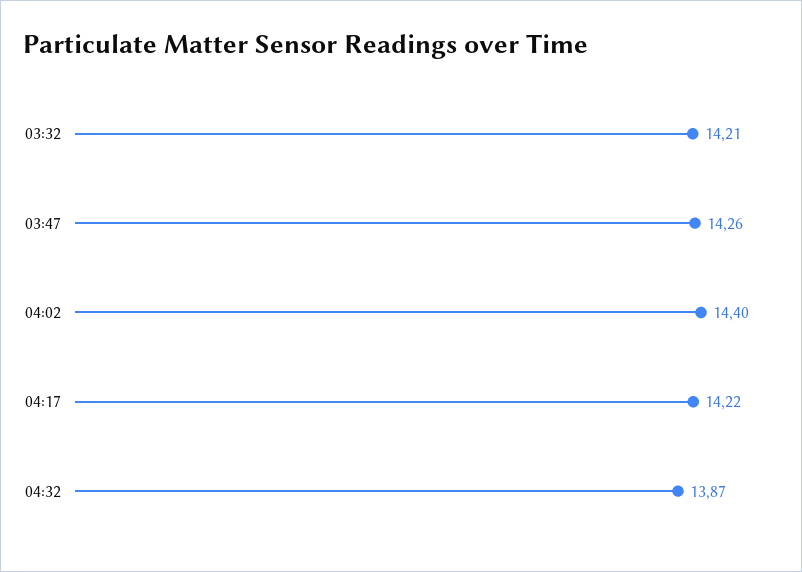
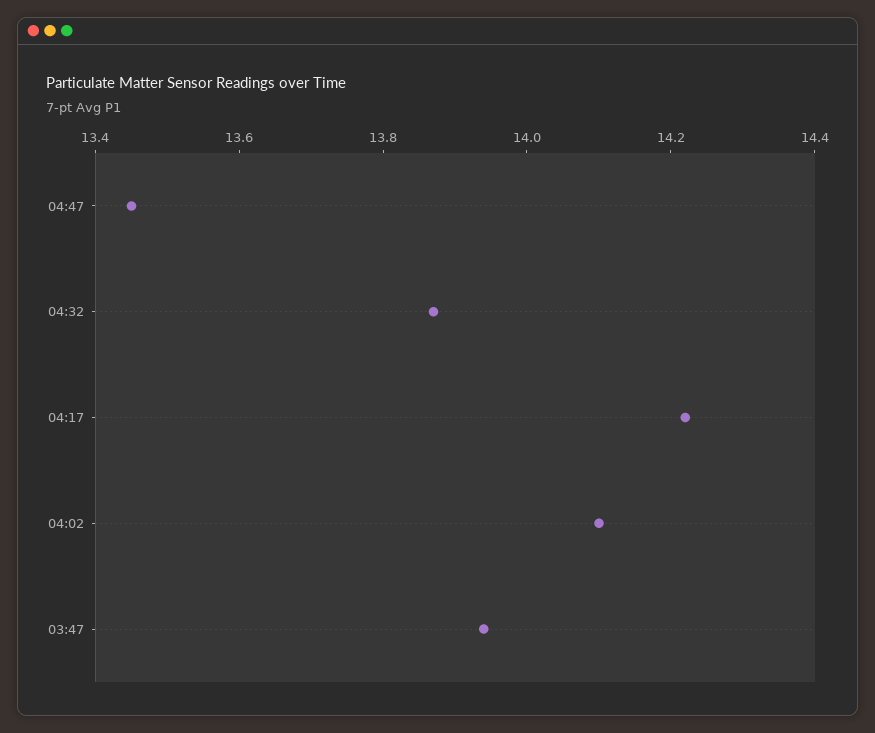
03:32: 14.21 -> none
03:47: 14.26 -> 13.95
04:02: 14.4 -> 14.1
04:47: none -> 13.45

